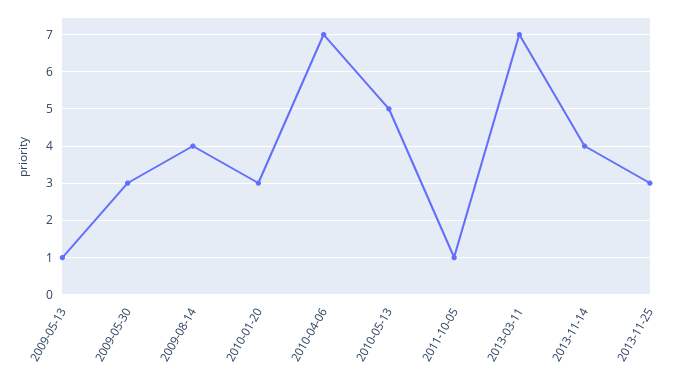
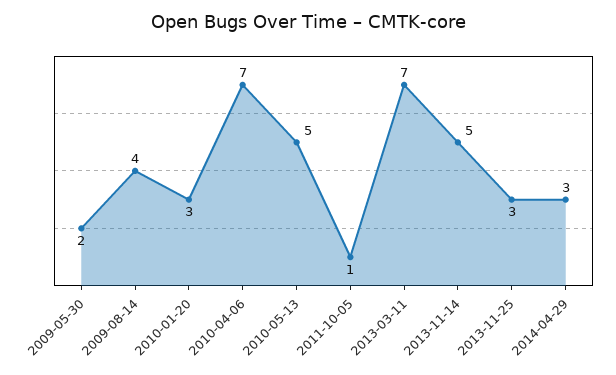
2009-05-13: 1 -> none
2009-05-30: 3 -> 2
2013-11-14: 4 -> 5
2014-04-29: none -> 3

